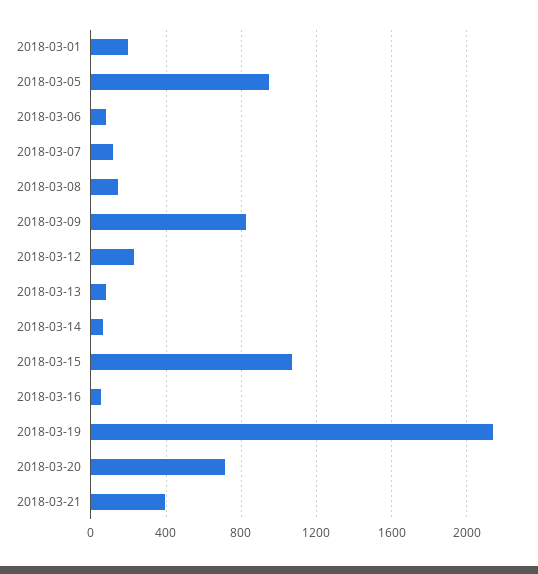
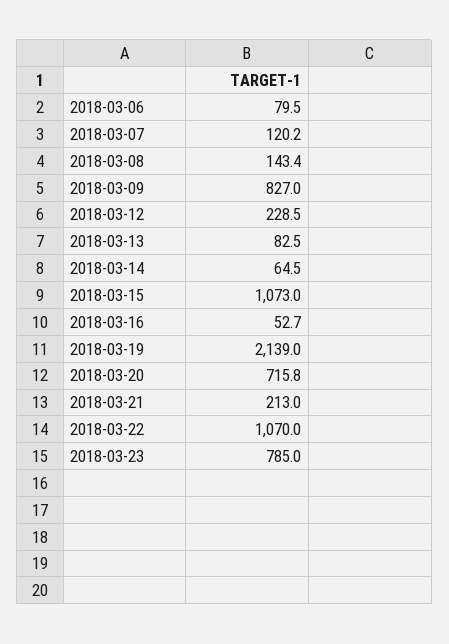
2018-03-01: 200 -> none
2018-03-05: 950 -> none
2018-03-21: 400 -> 213
2018-03-22: none -> 1070
2018-03-23: none -> 785

